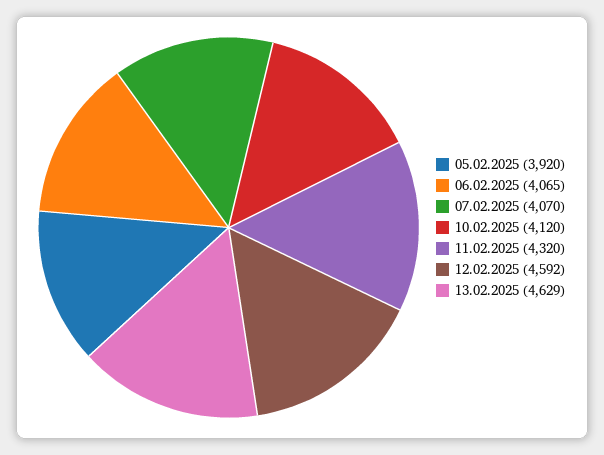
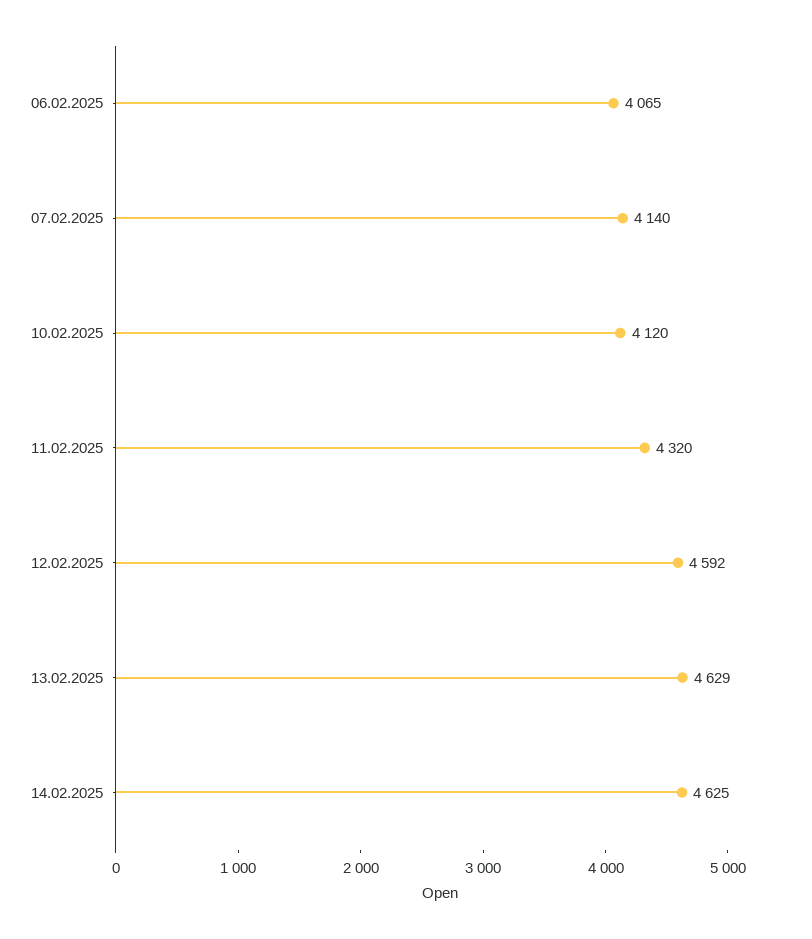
05.02.2025: 3920 -> none
07.02.2025: 4070 -> 4140
14.02.2025: none -> 4625

